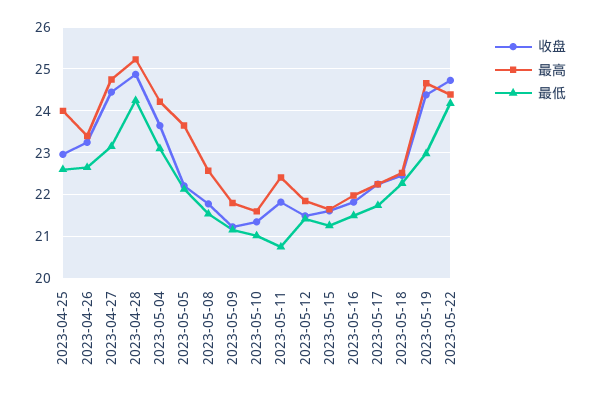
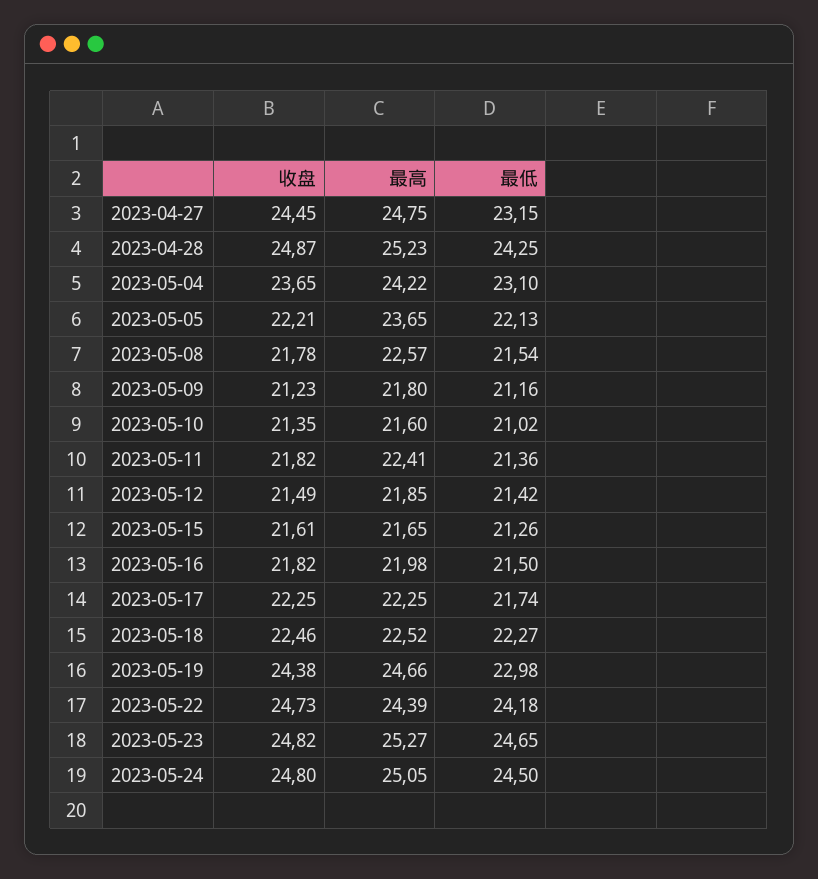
收盘, 2023-04-25: 23 -> none
最高, 2023-04-25: 24 -> none
最低, 2023-04-25: 22.6 -> none
收盘, 2023-04-26: 23.2 -> none
最高, 2023-04-26: 23.4 -> none
最低, 2023-04-26: 22.6 -> none
最低, 2023-05-11: 20.8 -> 21.36
收盘, 2023-05-23: none -> 24.82
最高, 2023-05-23: none -> 25.27
最低, 2023-05-23: none -> 24.65
收盘, 2023-05-24: none -> 24.8
最高, 2023-05-24: none -> 25.05
最低, 2023-05-24: none -> 24.5

